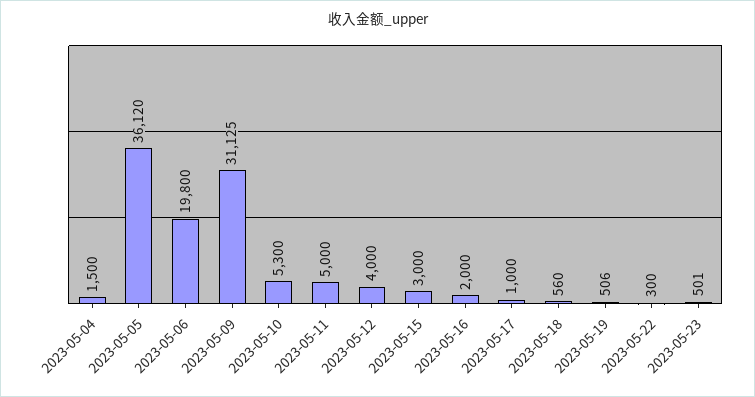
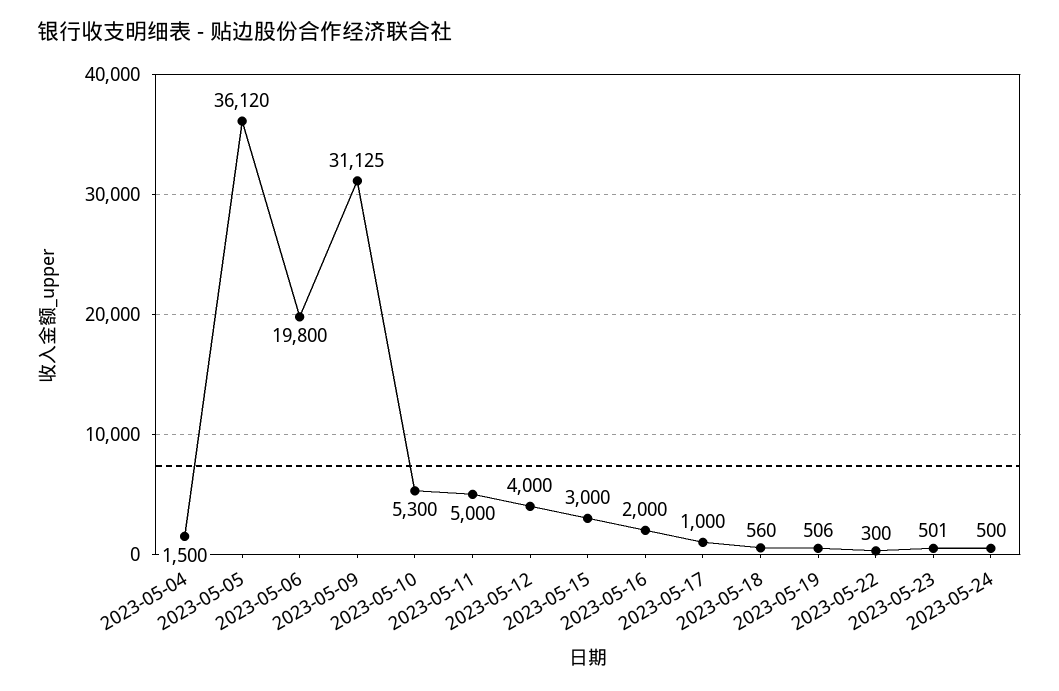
2023-05-24: none -> 500

